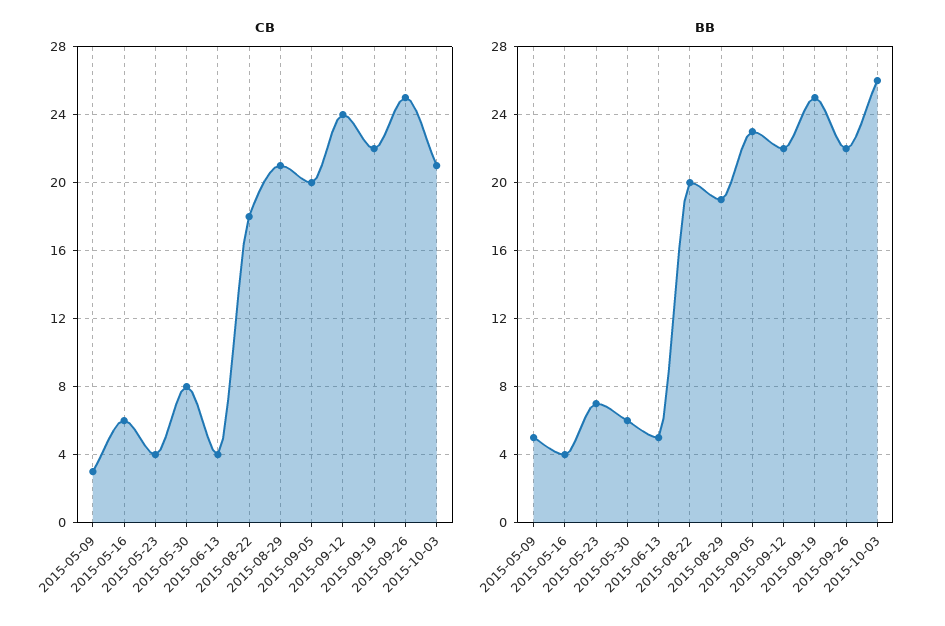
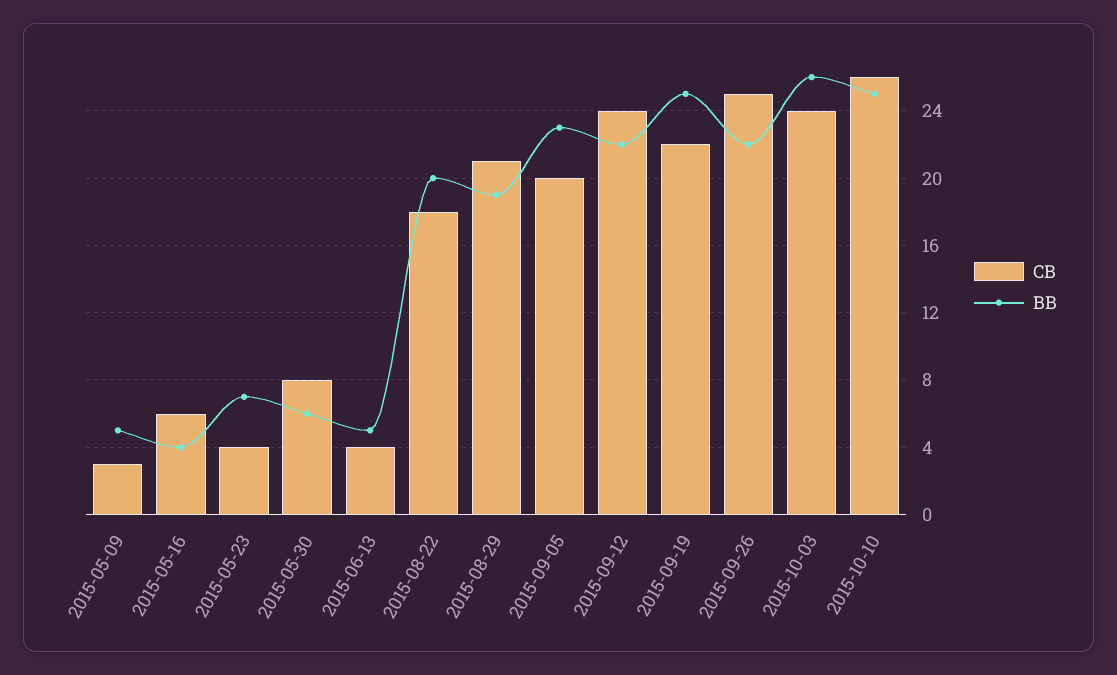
CB, 2015-10-03: 21 -> 24
CB, 2015-10-10: none -> 26
BB, 2015-10-10: none -> 25

